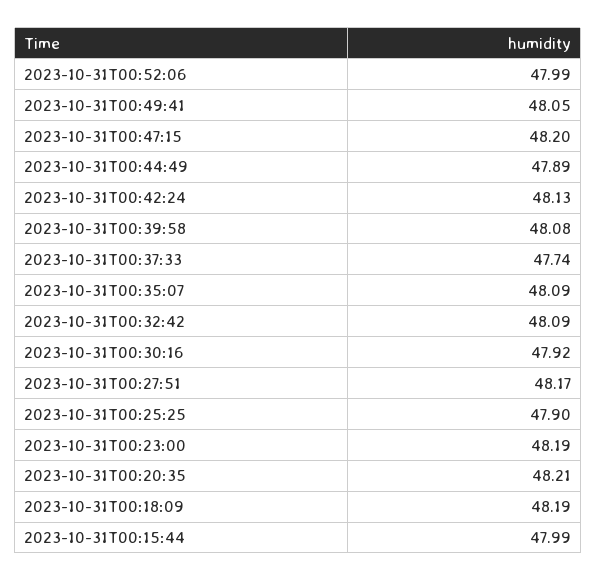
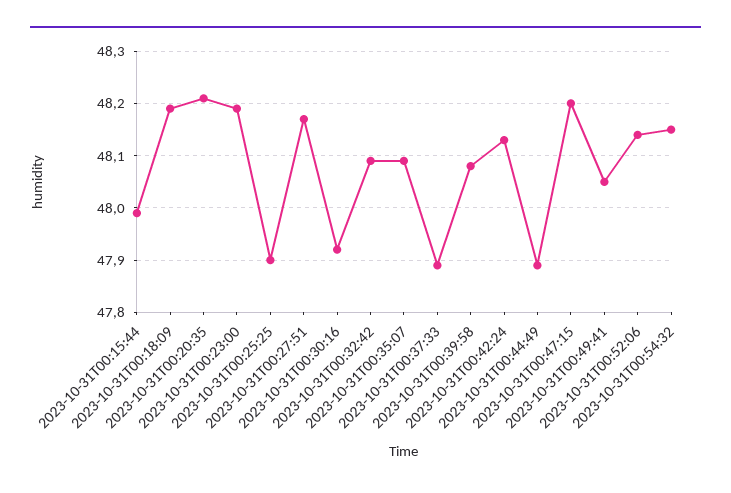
2023-10-31T00:52:06: 47.99 -> 48.15
2023-10-31T00:37:33: 47.74 -> 47.9
2023-10-31T00:54:32: none -> 48.15

